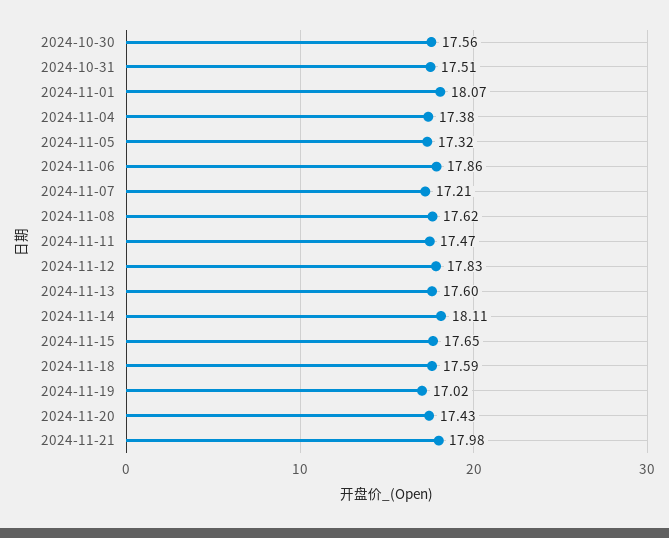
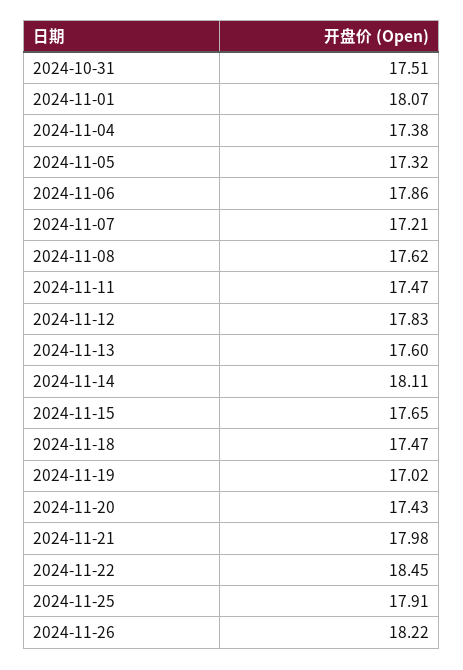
2024-10-30: 17.56 -> none
2024-11-18: 17.59 -> 17.47
2024-11-22: none -> 18.45
2024-11-25: none -> 17.91
2024-11-26: none -> 18.22

